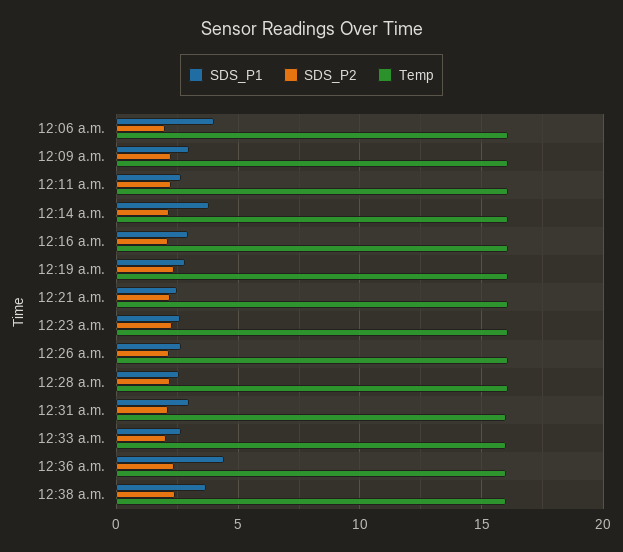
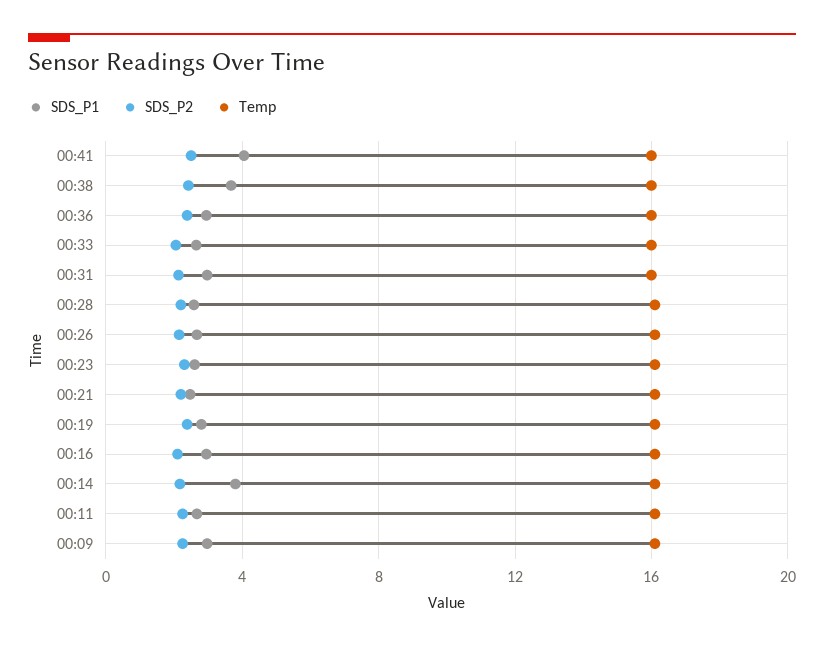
SDS_P1, 12:06 a.m.: 4 -> none
SDS_P2, 12:06 a.m.: 2 -> none
Temp, 12:06 a.m.: 16 -> none
SDS_P1, 12:36 a.m.: 4.5 -> 3
SDS_P1, 00:41: none -> 4
SDS_P2, 00:41: none -> 2.5
Temp, 00:41: none -> 16

